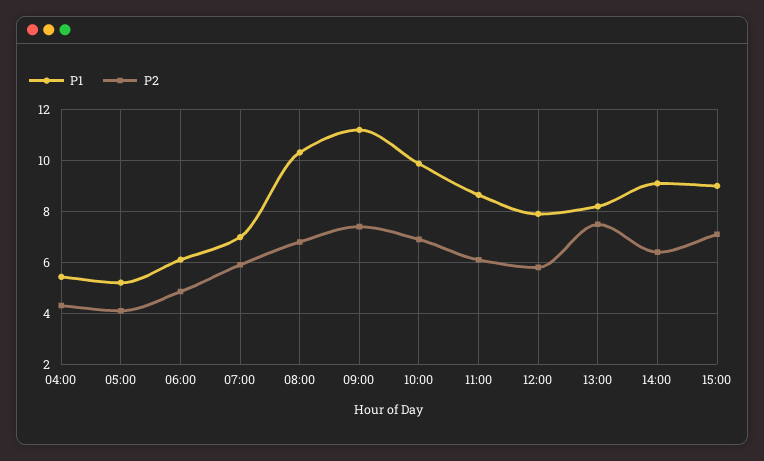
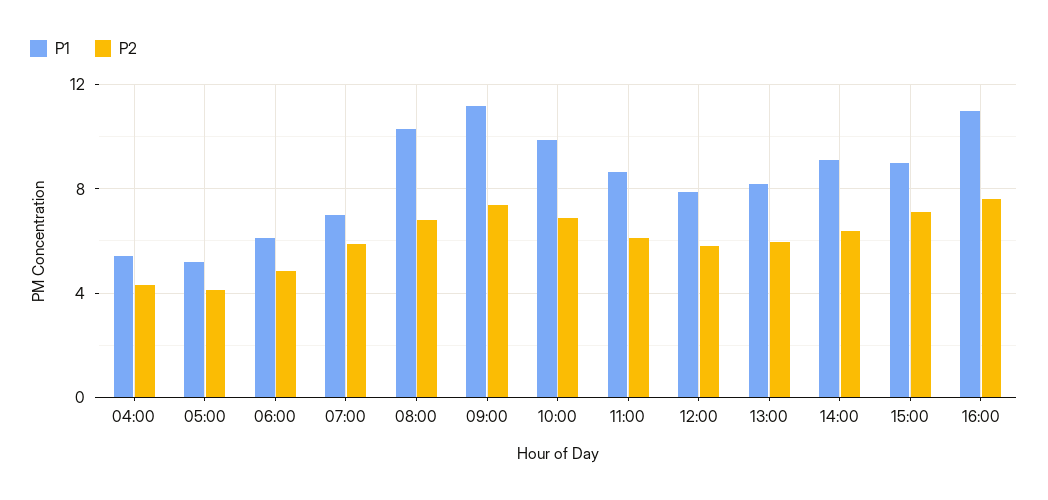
P2, 13:00: 7.5 -> 6
P1, 16:00: none -> 11
P2, 16:00: none -> 7.5

